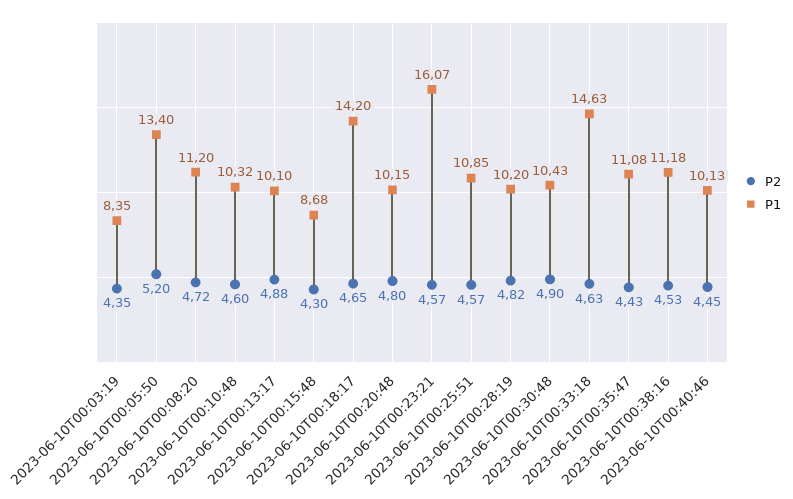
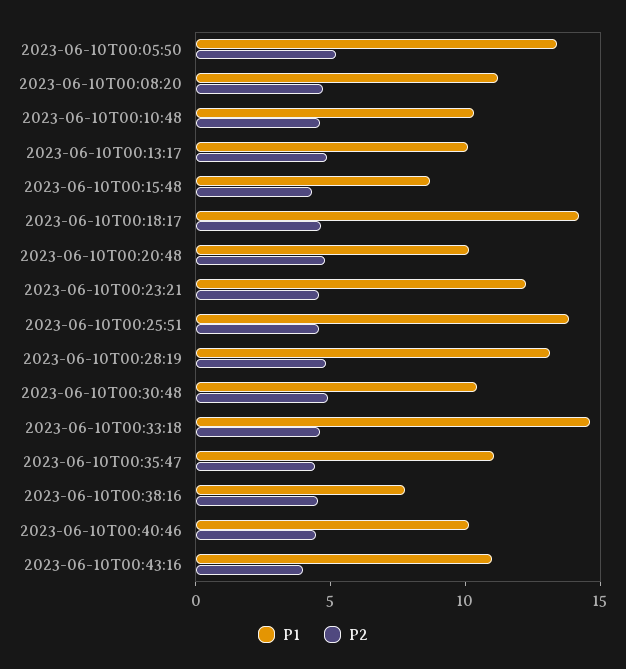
P2, 2023-06-10T00:03:19: 4.35 -> none
P1, 2023-06-10T00:03:19: 8.35 -> none
P1, 2023-06-10T00:23:21: 16.07 -> 12
P1, 2023-06-10T00:25:51: 10.85 -> 14
P1, 2023-06-10T00:28:19: 10.2 -> 13
P1, 2023-06-10T00:38:16: 11.18 -> 8
P1, 2023-06-10T00:43:16: none -> 11
P2, 2023-06-10T00:43:16: none -> 4

